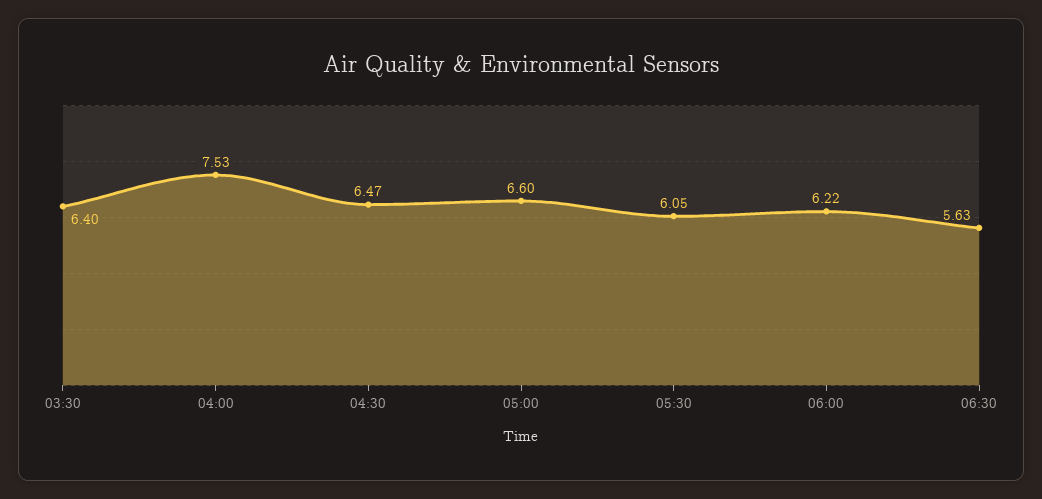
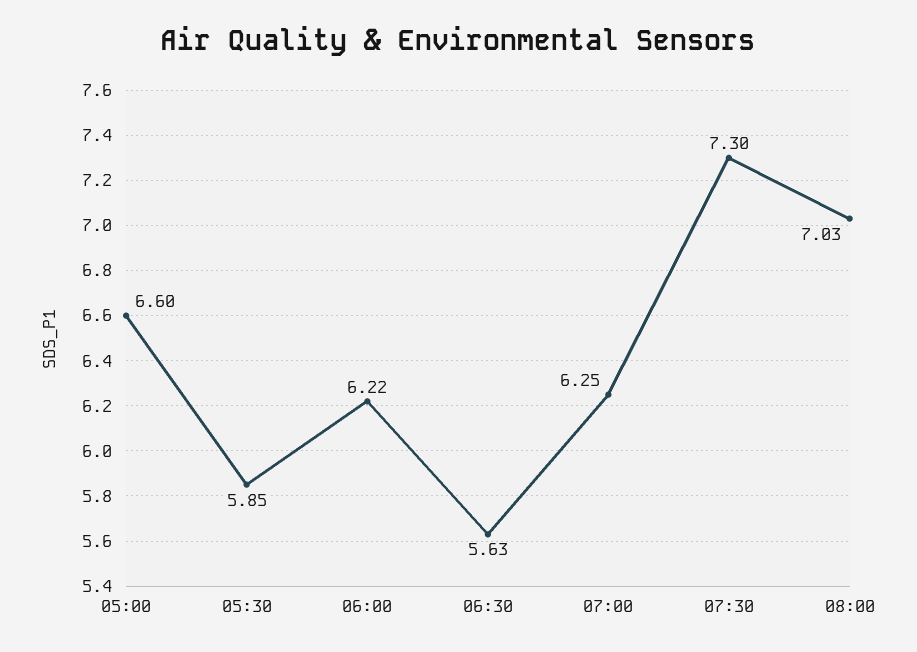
03:30: 6.4 -> none
04:00: 7.53 -> none
04:30: 6.47 -> none
05:30: 6.05 -> 5.85
07:00: none -> 6.25
07:30: none -> 7.3
08:00: none -> 7.03

